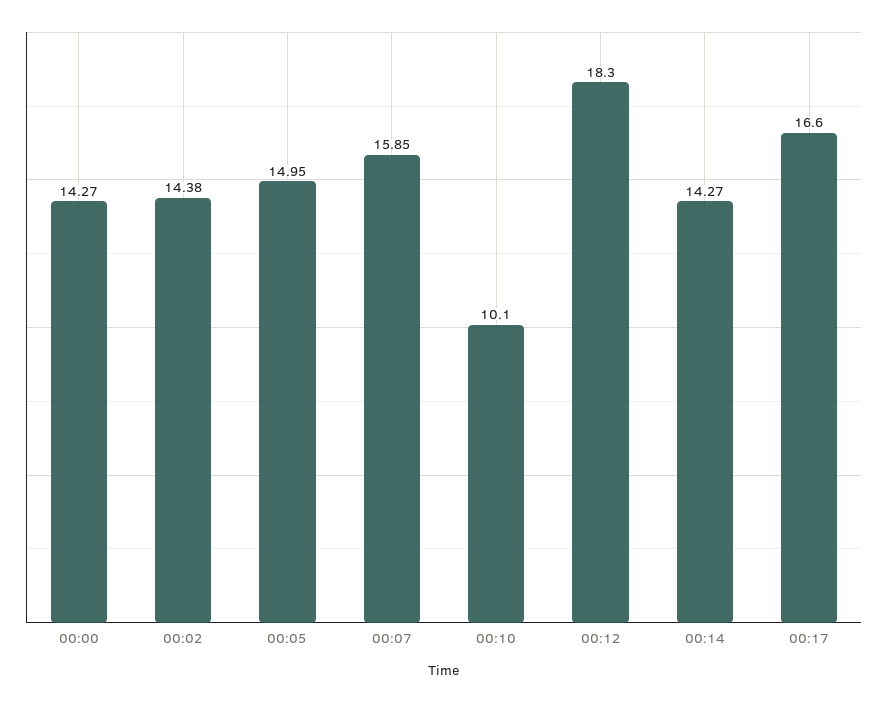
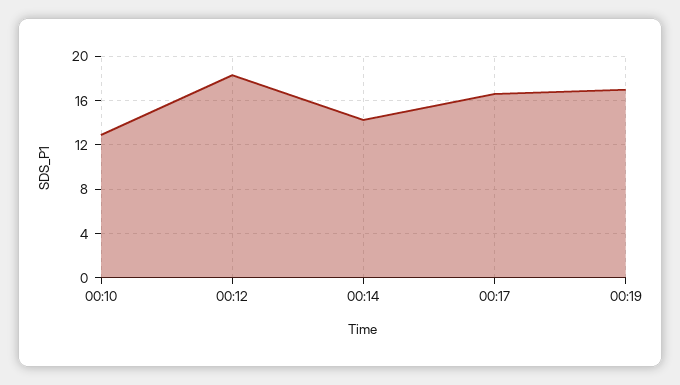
00:00: 14.27 -> none
00:02: 14.38 -> none
00:05: 14.95 -> none
00:07: 15.85 -> none
00:10: 10.1 -> 13
00:19: none -> 17

